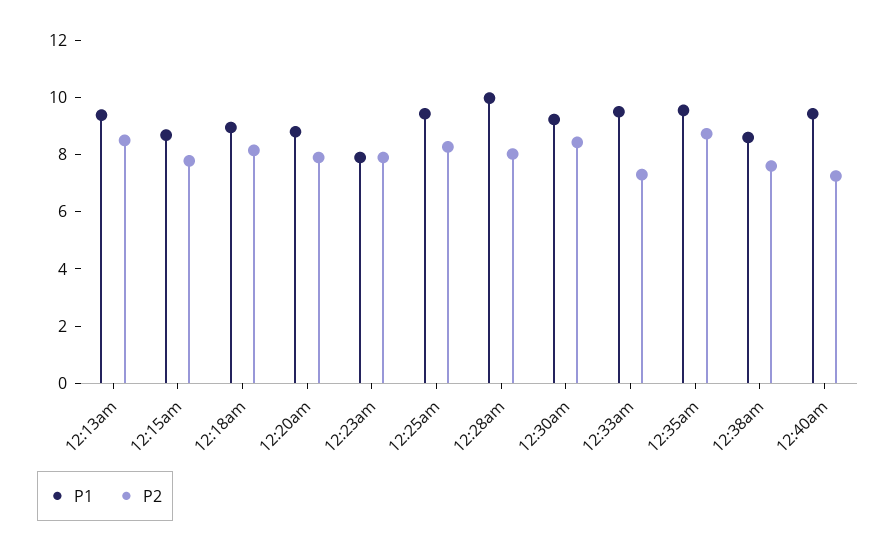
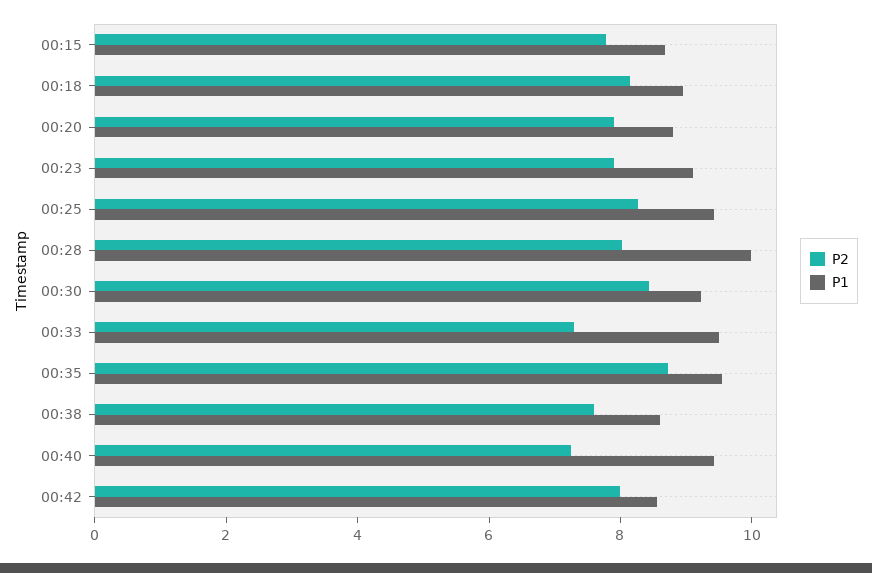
P1, 12:13am: 9.5 -> none
P2, 12:13am: 8.5 -> none
P1, 12:23am: 8 -> 9
P2, 00:42: none -> 8
P1, 00:42: none -> 8.5

